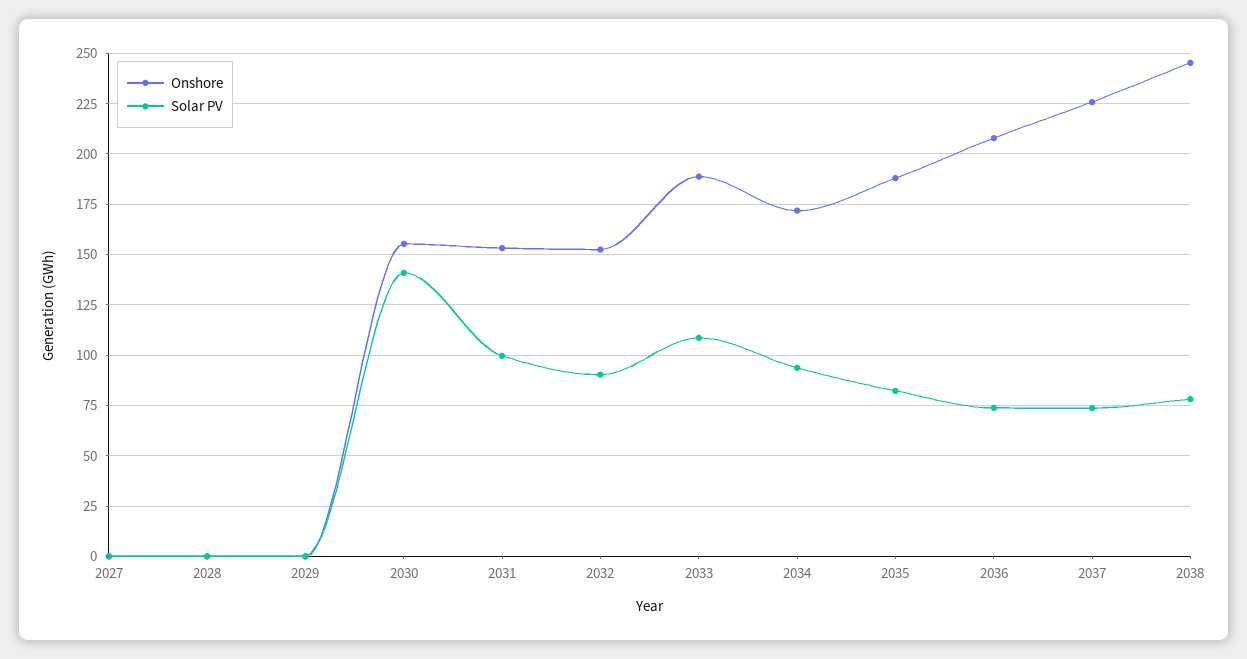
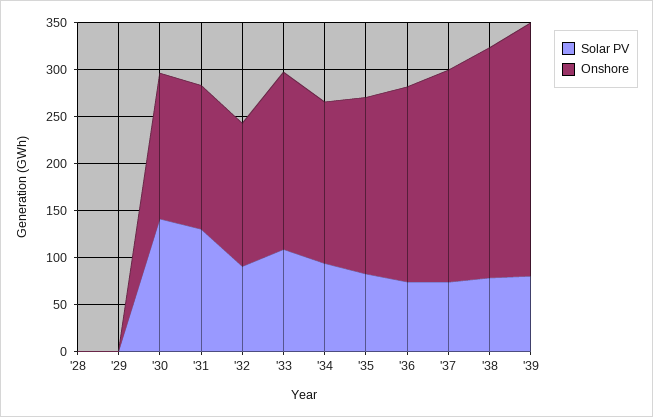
Onshore, 2027: 0 -> none
Solar PV, 2027: 0 -> none
Solar PV, 2031: 100 -> 130
Solar PV, '39: none -> 80
Onshore, '39: none -> 270

